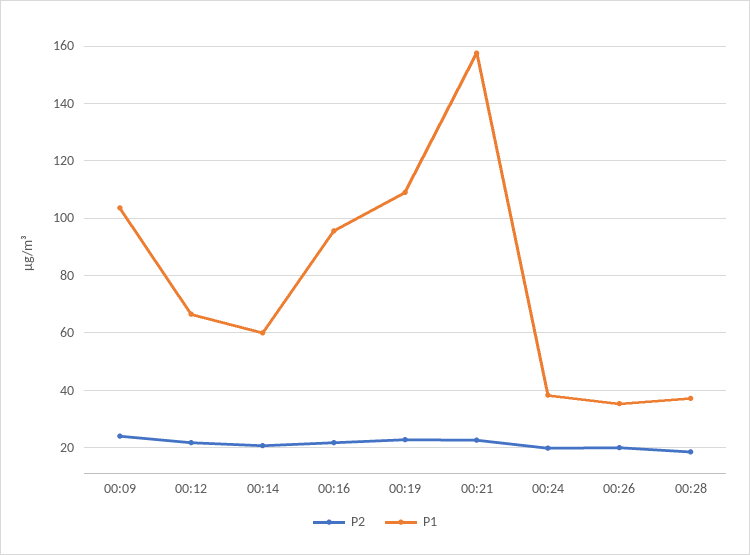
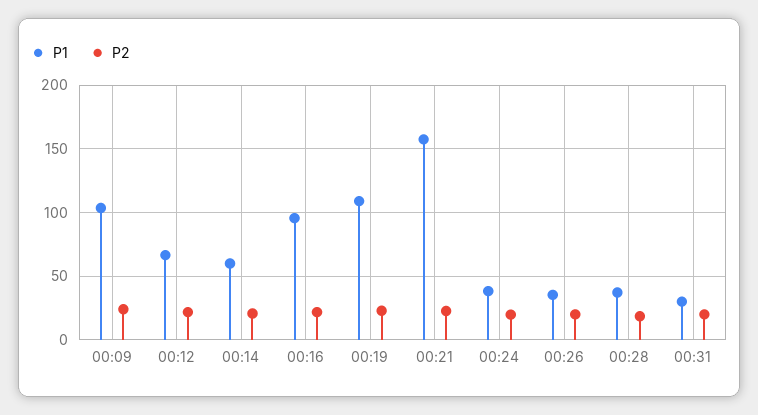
P1, 00:31: none -> 30
P2, 00:31: none -> 20

